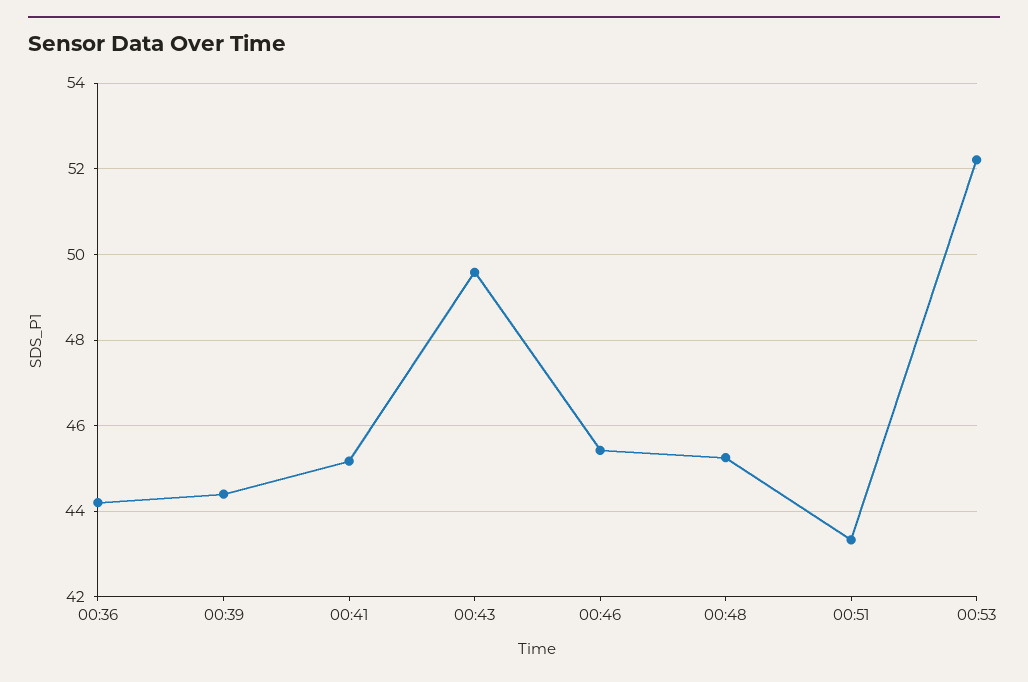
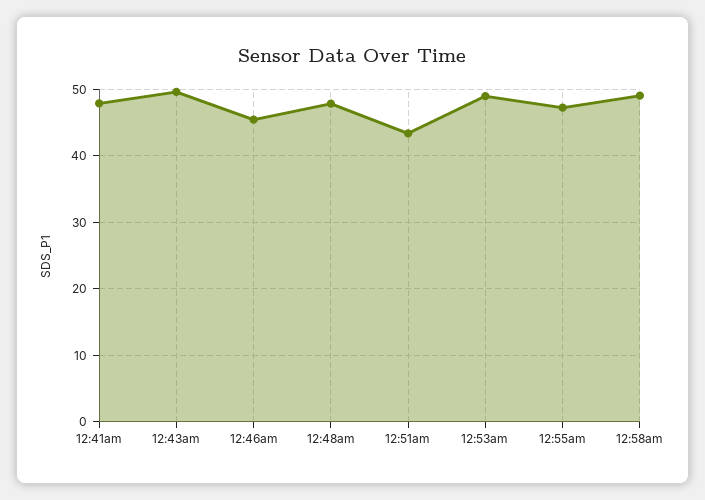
00:36: 44.2 -> none
00:39: 44.4 -> none
00:41: 45.2 -> 48
00:48: 45.2 -> 48
00:53: 52.2 -> 49
12:55am: none -> 47
12:58am: none -> 49

